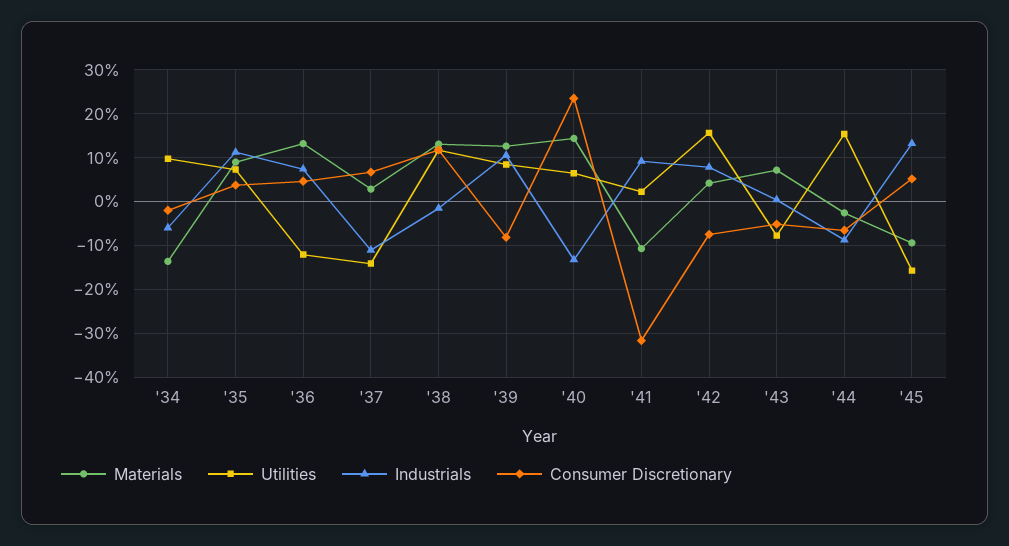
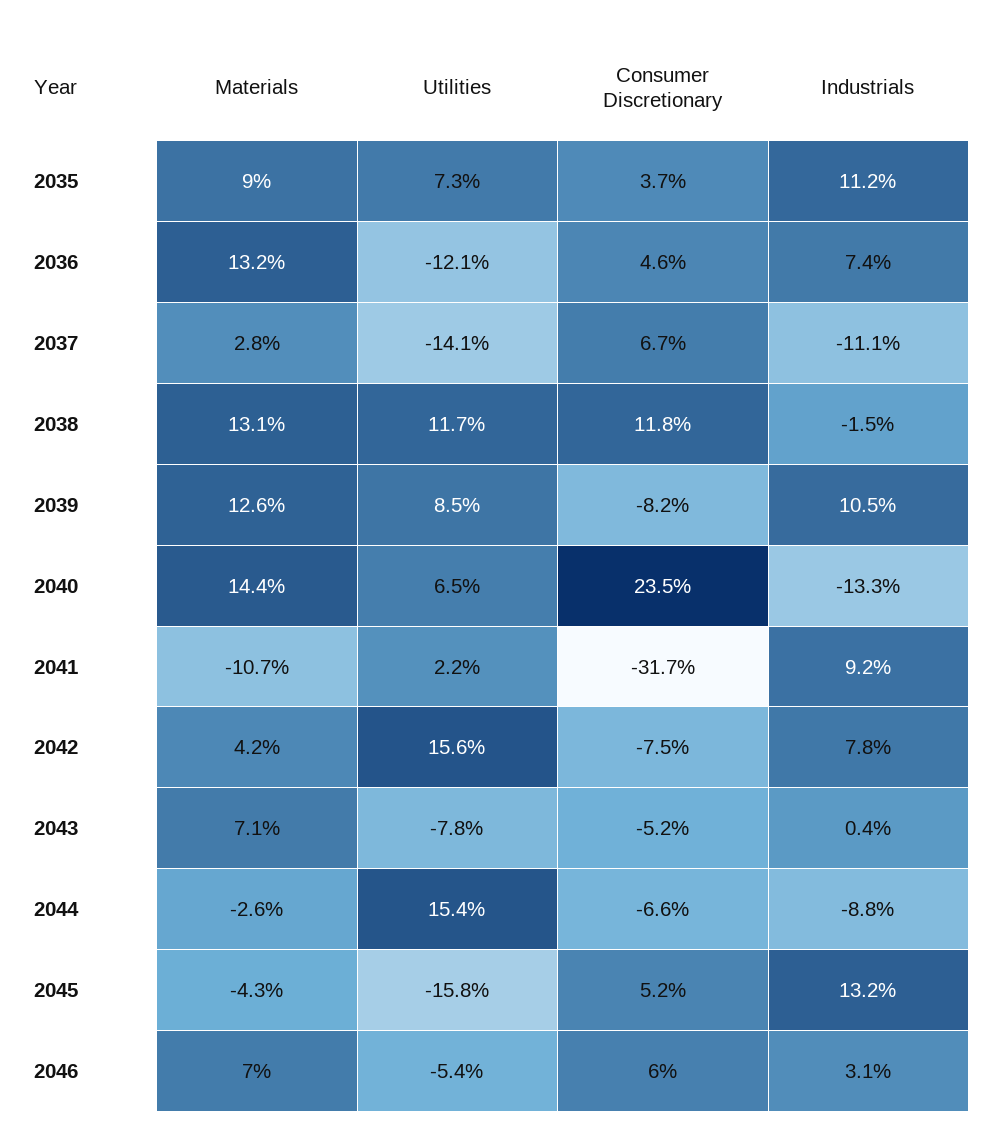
Materials, '34: -14 -> none
Utilities, '34: 10 -> none
Industrials, '34: -6 -> none
Consumer Discretionary, '34: -2 -> none
Materials, '45: -10 -> -4.3
Materials, 2046: none -> 7
Utilities, 2046: none -> -5.4
Consumer Discretionary, 2046: none -> 6
Industrials, 2046: none -> 3.1

